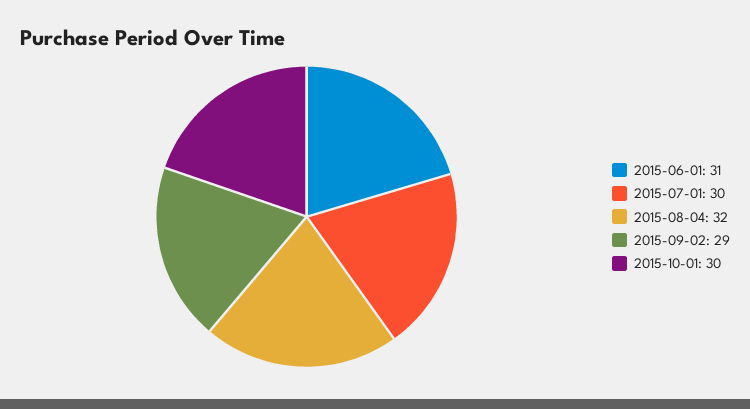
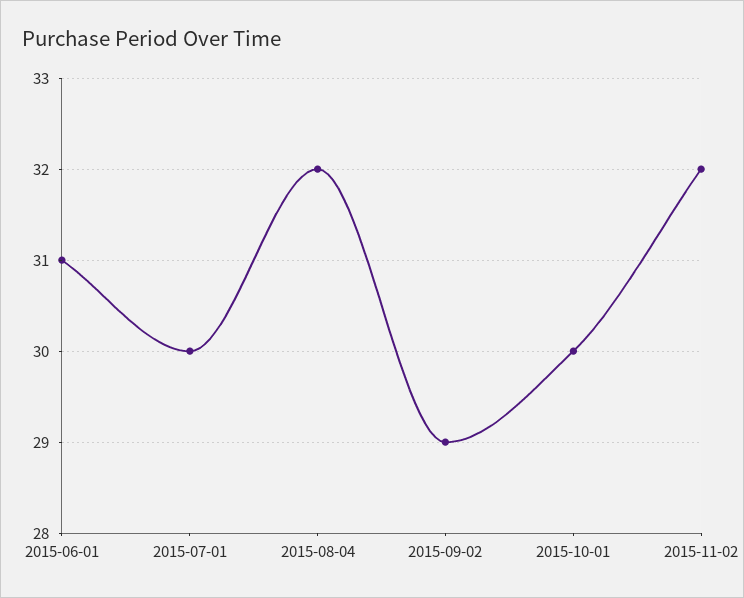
2015-11-02: none -> 32

